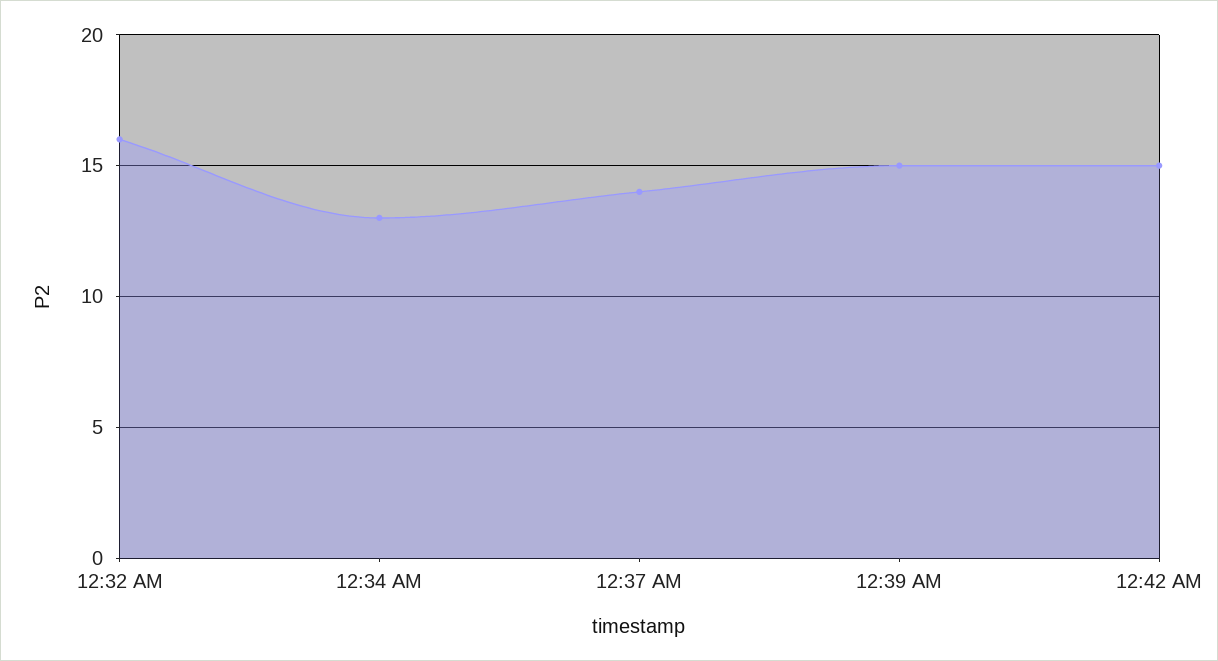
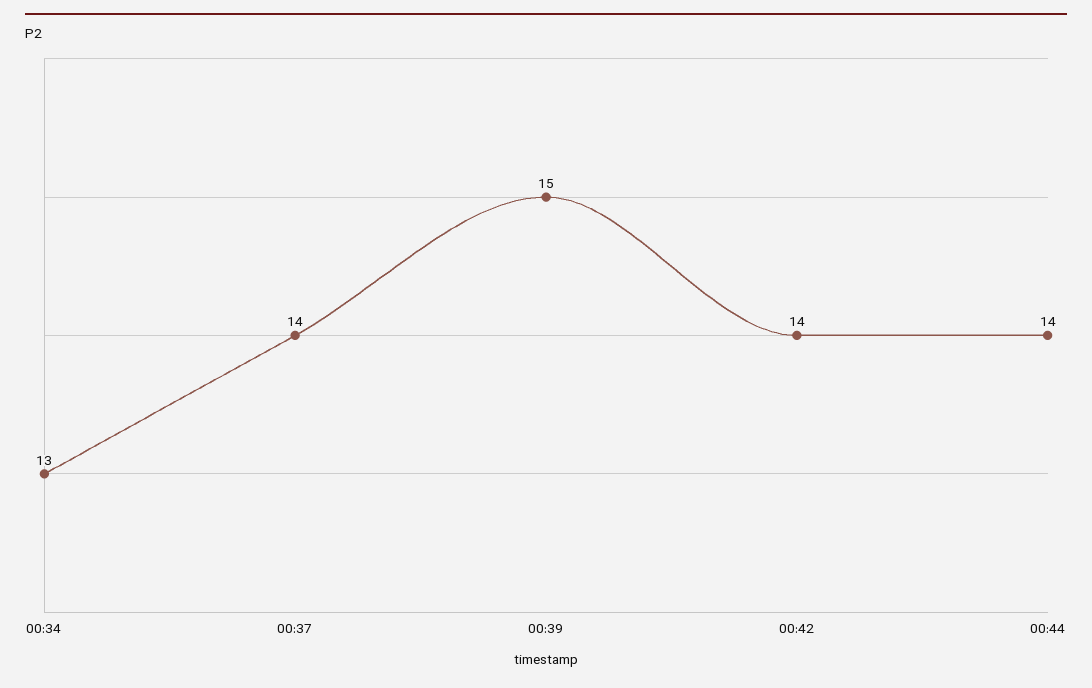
12:32 AM: 16 -> none
12:42 AM: 15 -> 14
00:44: none -> 14

